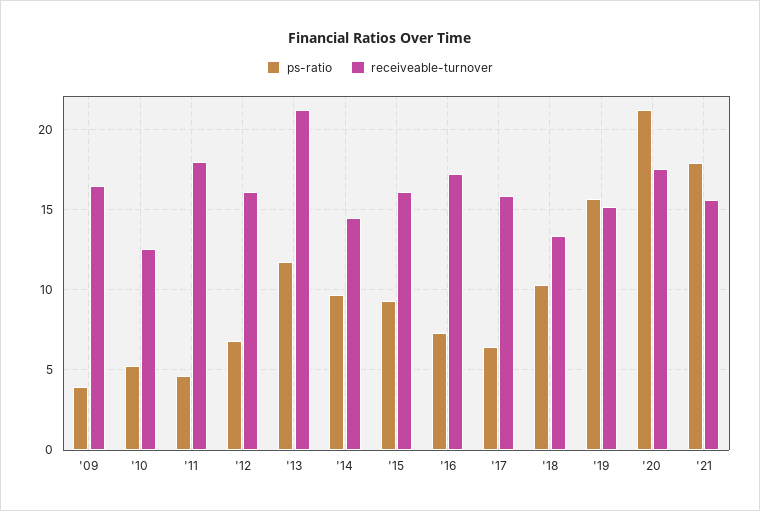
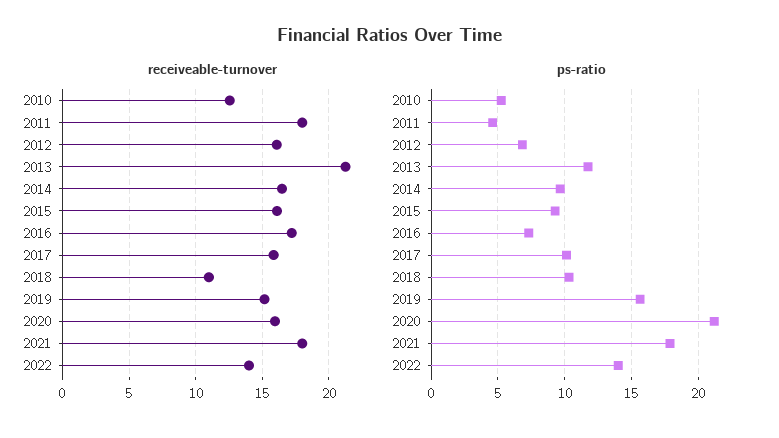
ps-ratio, '09: 4 -> none
receiveable-turnover, '09: 16.5 -> none
receiveable-turnover, '14: 14.5 -> 16.5
ps-ratio, '17: 6.5 -> 10
receiveable-turnover, '18: 13.5 -> 11
receiveable-turnover, '20: 17.5 -> 16
receiveable-turnover, '21: 15.5 -> 18
receiveable-turnover, 2022: none -> 14
ps-ratio, 2022: none -> 14

